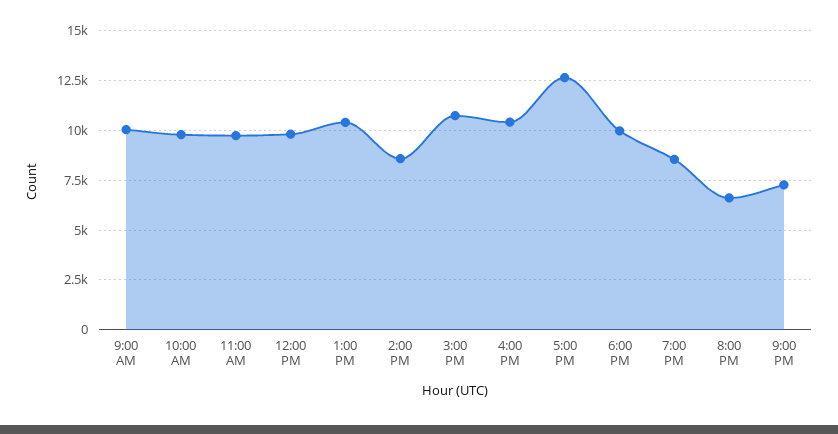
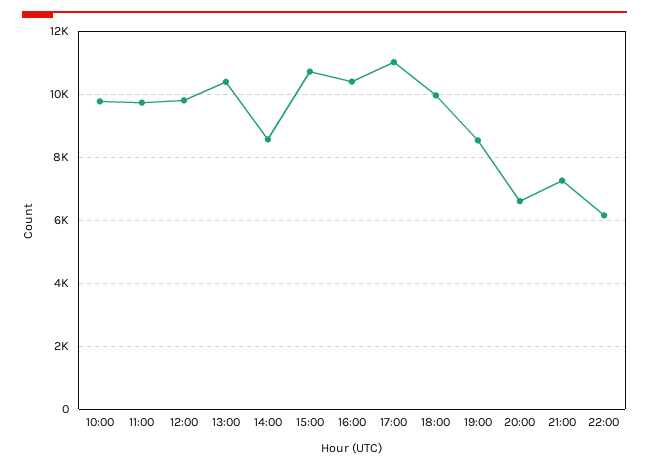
9:00 AM: 10000 -> none
5:00 PM: 12500 -> 11000
22:00: none -> 6200

